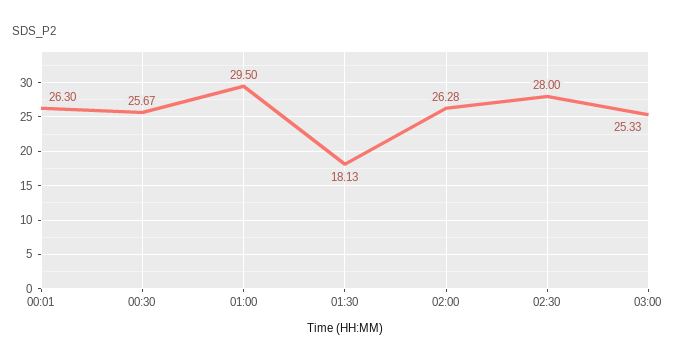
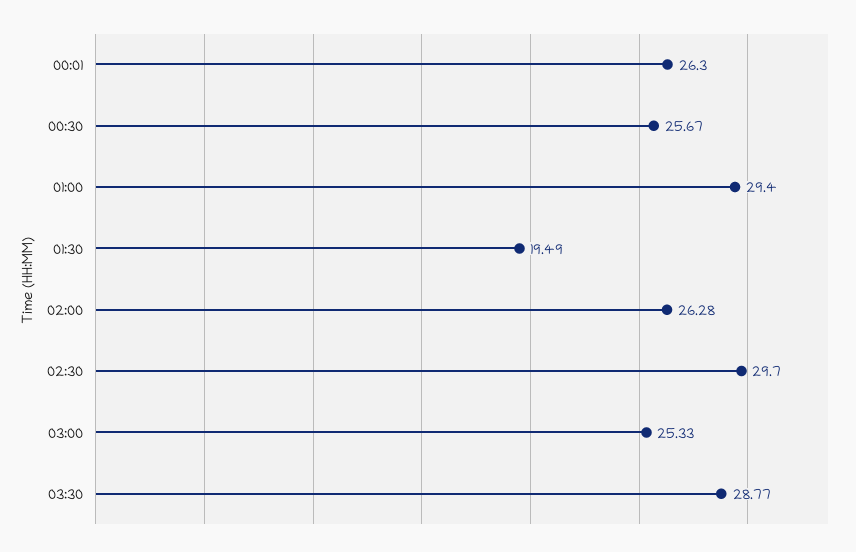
01:00: 29.5 -> 29.4
01:30: 18.13 -> 19.49
02:30: 28 -> 29.7
03:30: none -> 28.77

